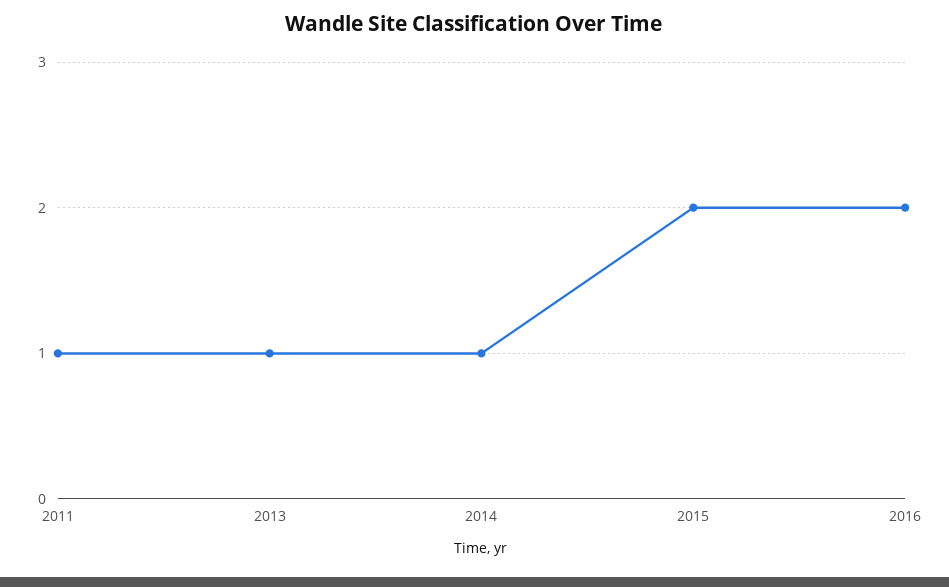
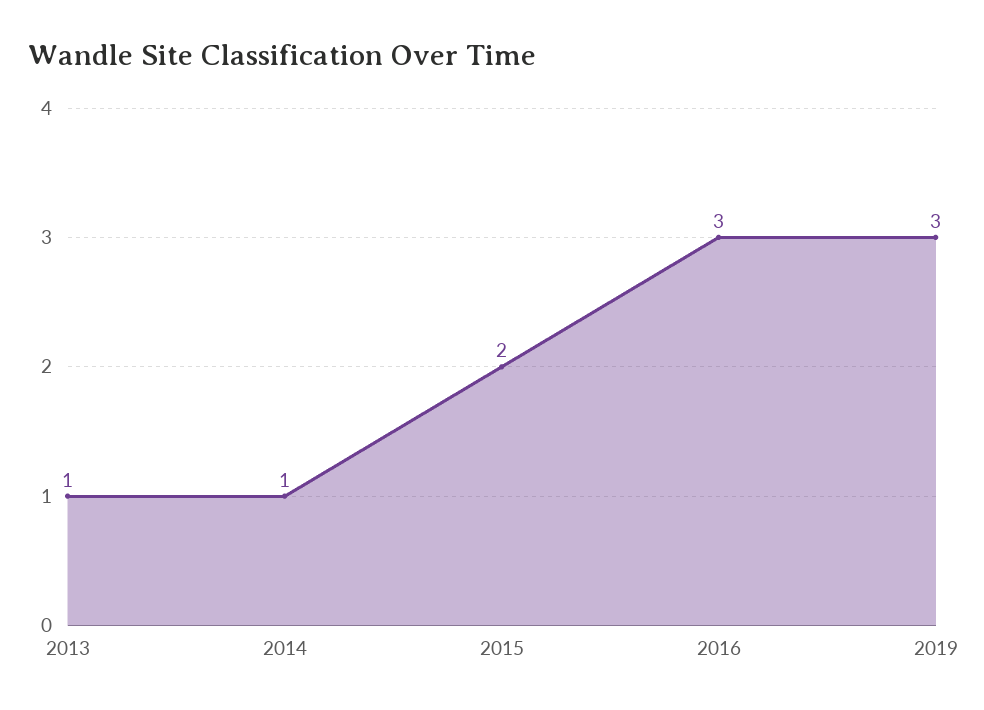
2011: 1 -> none
2016: 2 -> 3
2019: none -> 3

